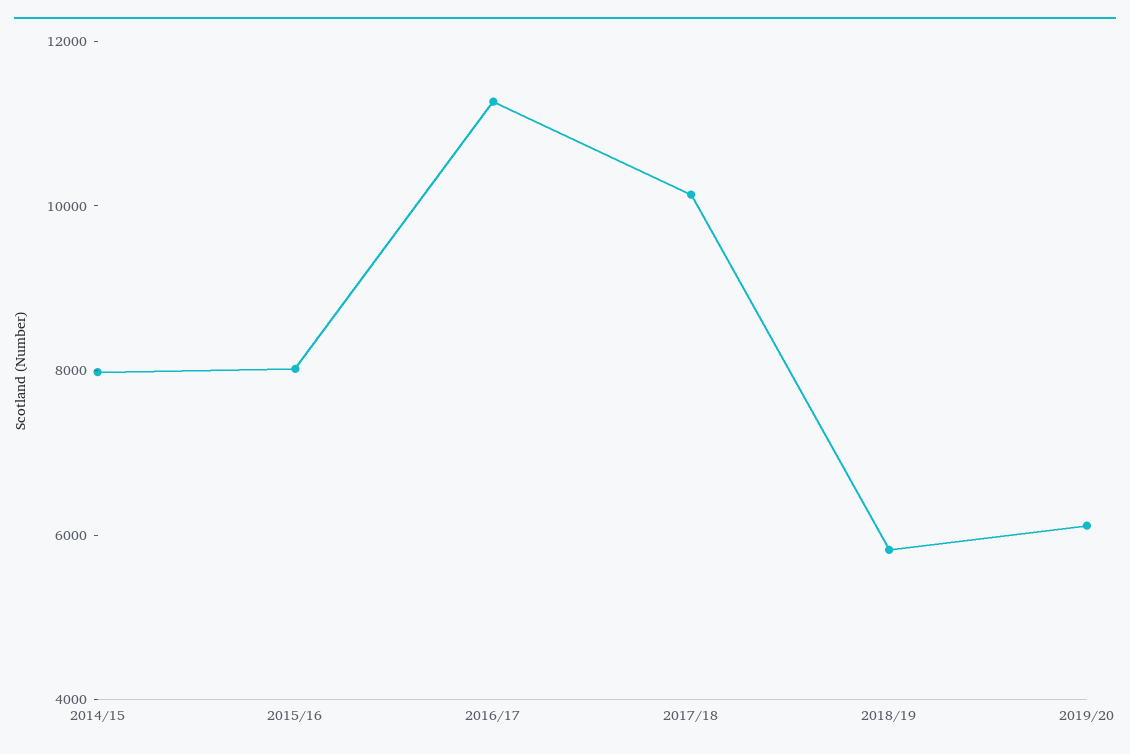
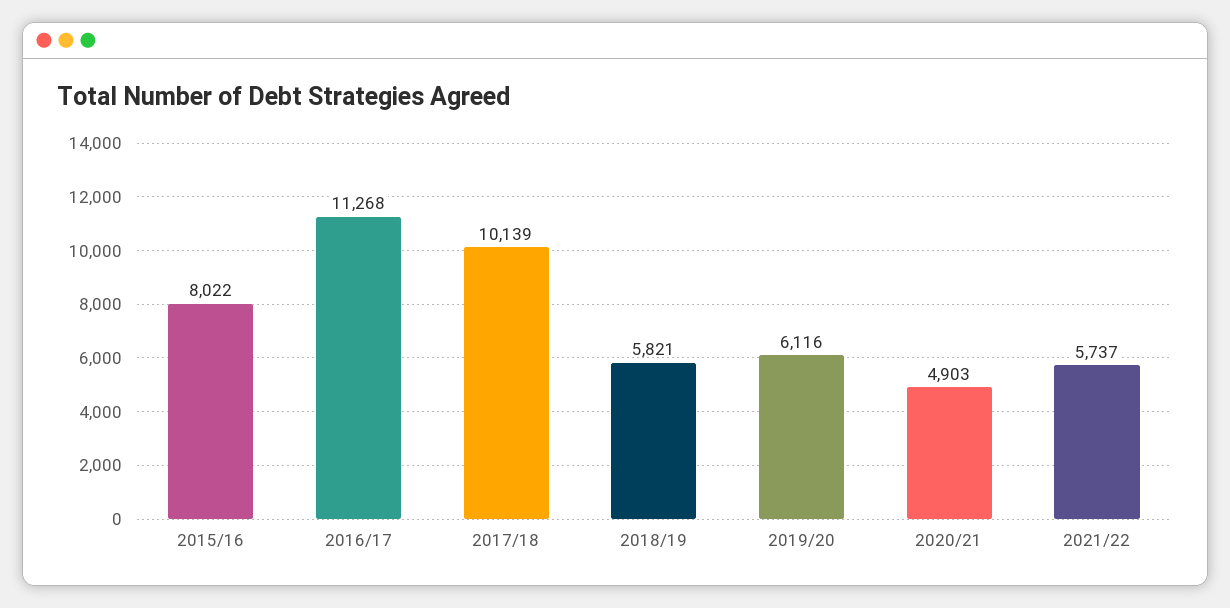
2014/15: 8000 -> none
2020/21: none -> 4903
2021/22: none -> 5737

